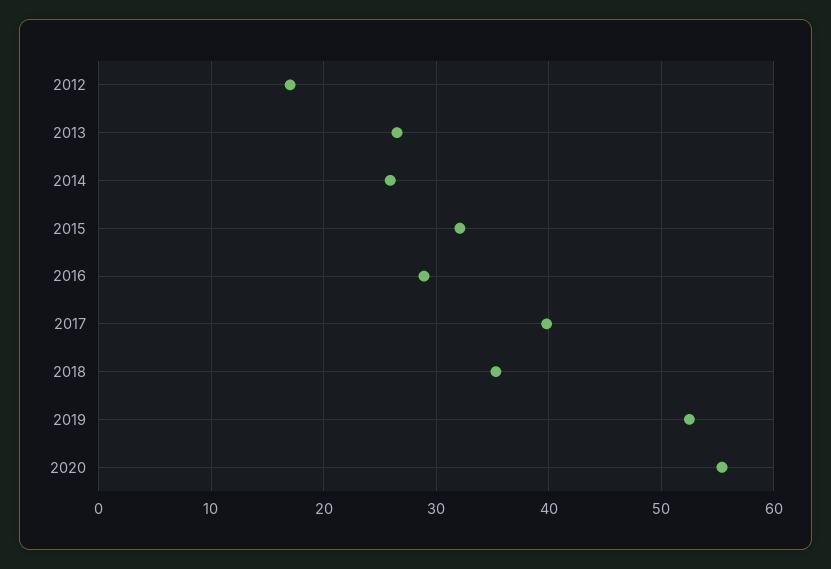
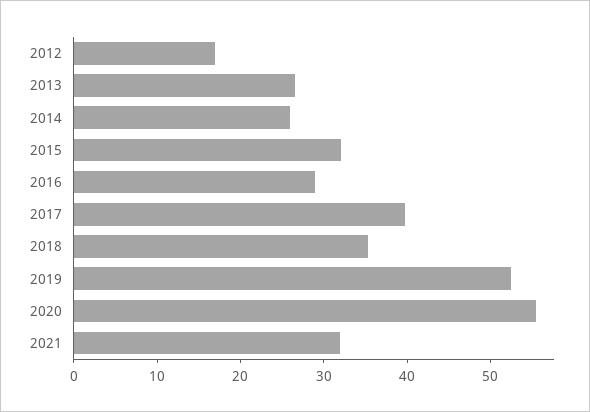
2021: none -> 32

